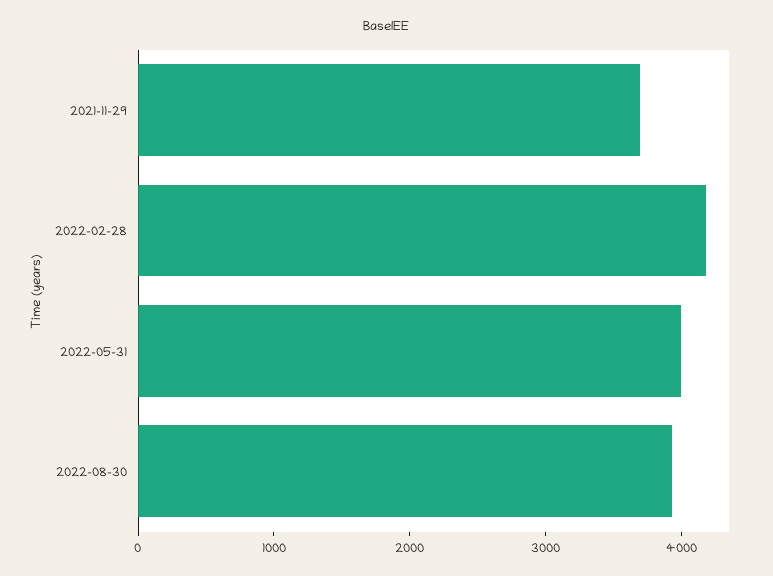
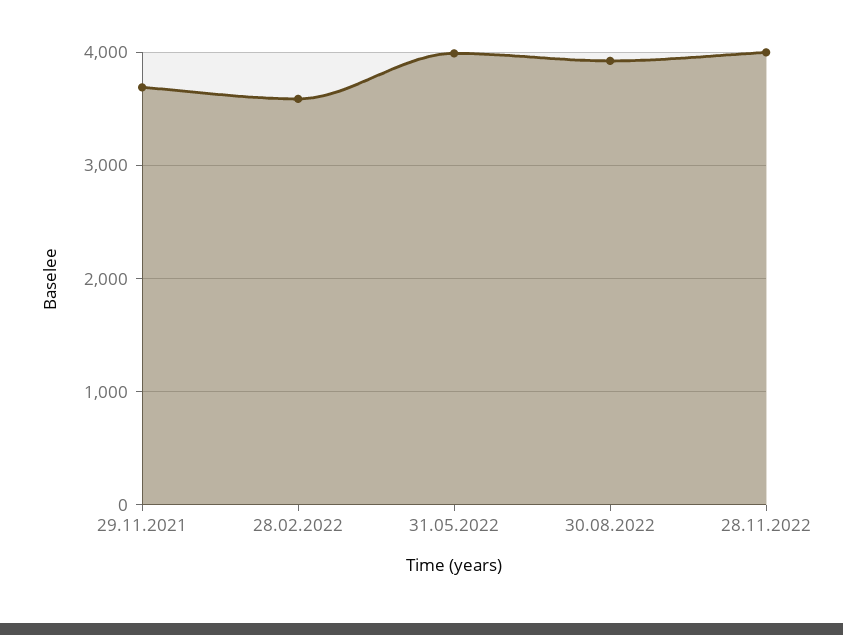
2022-02-28: 4200 -> 3600
28.11.2022: none -> 4000

